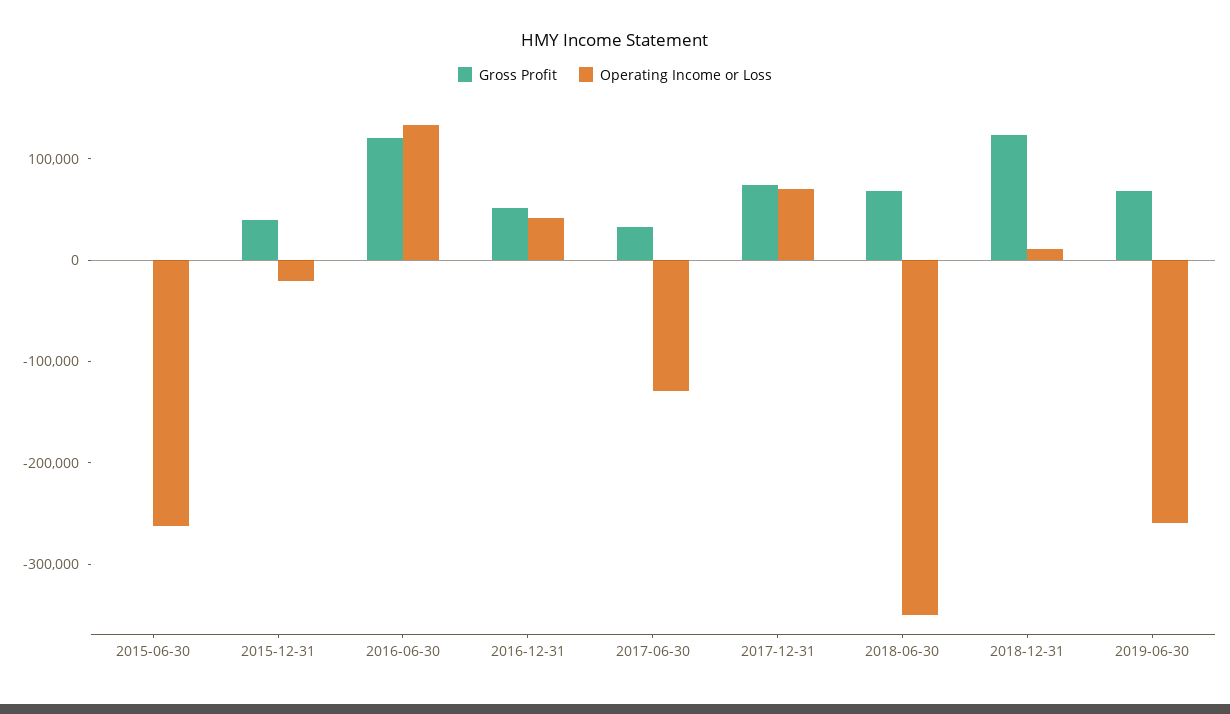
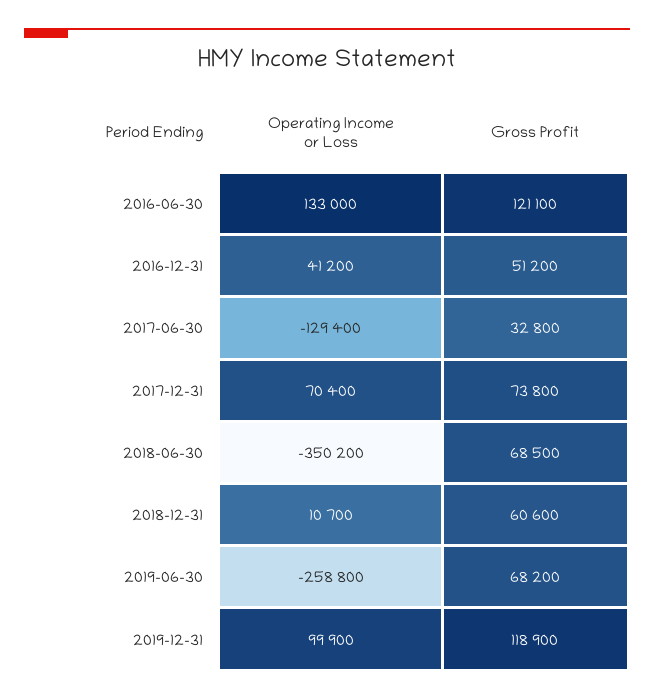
Gross Profit, 2015-06-30: 0 -> none
Operating Income or Loss, 2015-06-30: -260000 -> none
Gross Profit, 2015-12-31: 40000 -> none
Operating Income or Loss, 2015-12-31: -20000 -> none
Gross Profit, 2018-12-31: 120000 -> 60600
Operating Income or Loss, 2019-12-31: none -> 99900
Gross Profit, 2019-12-31: none -> 118900

